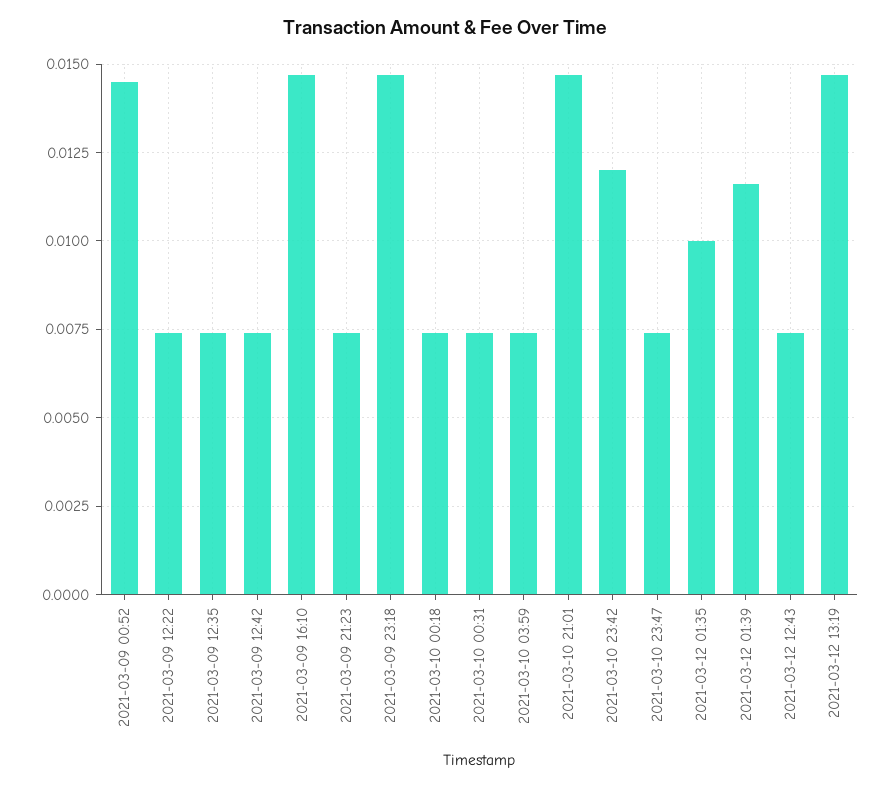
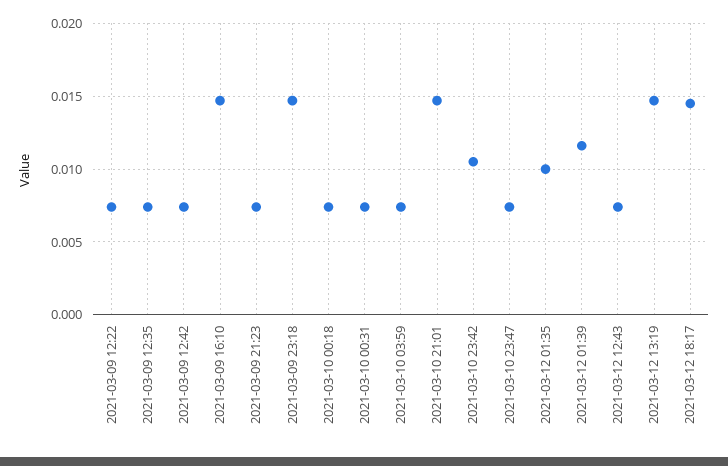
2021-03-09 00:52: 0.0145 -> none
2021-03-10 23:42: 0.012 -> 0.0105
2021-03-12 18:17: none -> 0.0145

